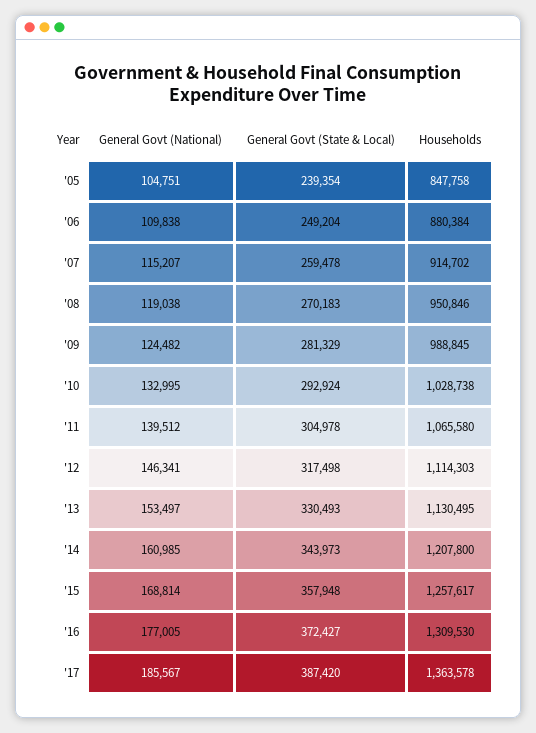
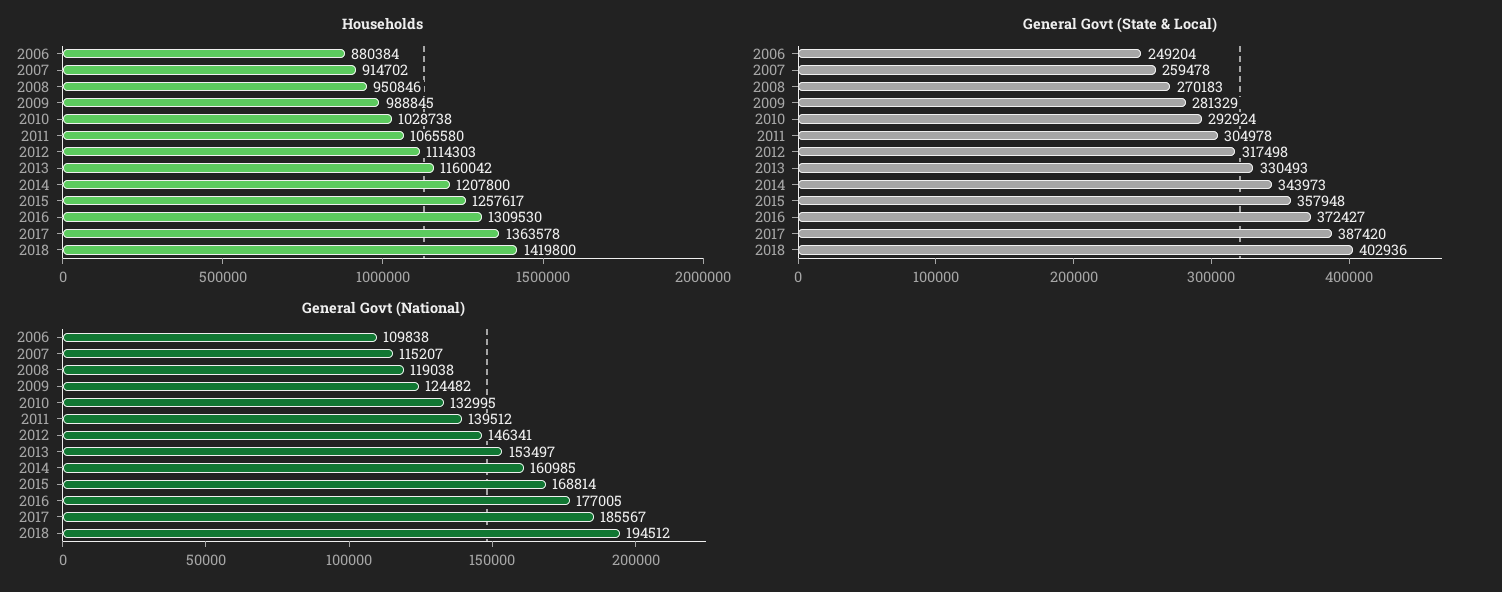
General Govt (National), '05: 104751 -> none
General Govt (State & Local), '05: 239354 -> none
Households, '05: 847758 -> none
Households, '13: 1130495 -> 1160042
Households, 2018: none -> 1419800
General Govt (State & Local), 2018: none -> 402936
General Govt (National), 2018: none -> 194512

